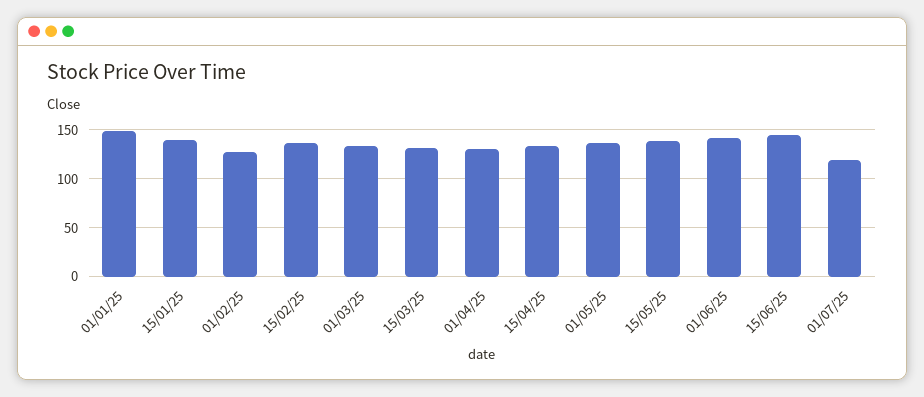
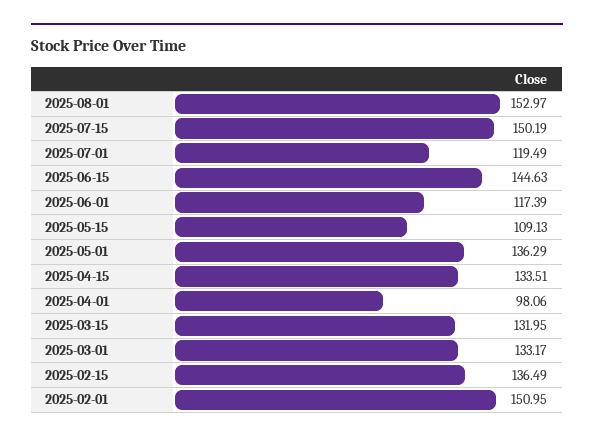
01/01/25: 150 -> none
15/01/25: 140 -> none
01/02/25: 130 -> 150.95
01/04/25: 130 -> 98.06
15/05/25: 140 -> 109.13
01/06/25: 140 -> 117.39
2025-08-01: none -> 152.97
2025-07-15: none -> 150.19

